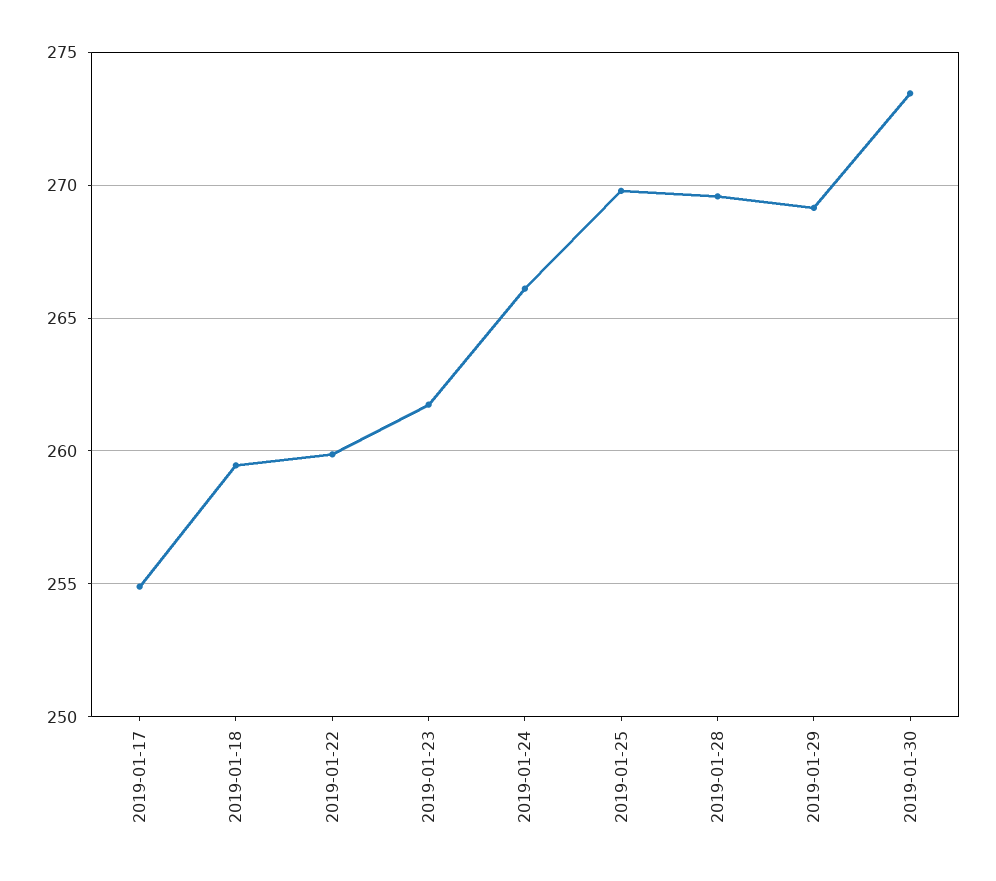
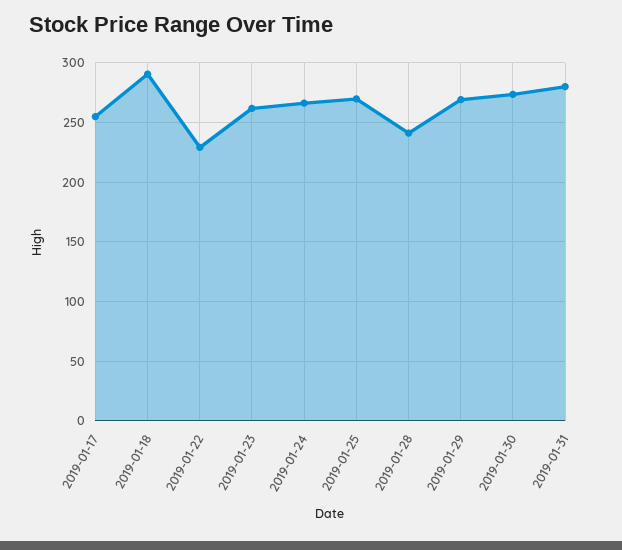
2019-01-18: 259.5 -> 290
2019-01-22: 260 -> 230
2019-01-28: 269.5 -> 240
2019-01-31: none -> 280

